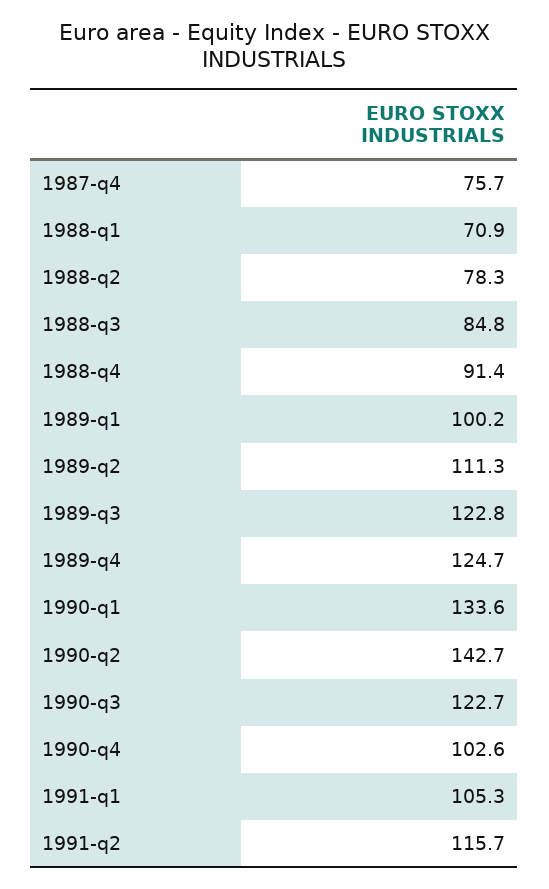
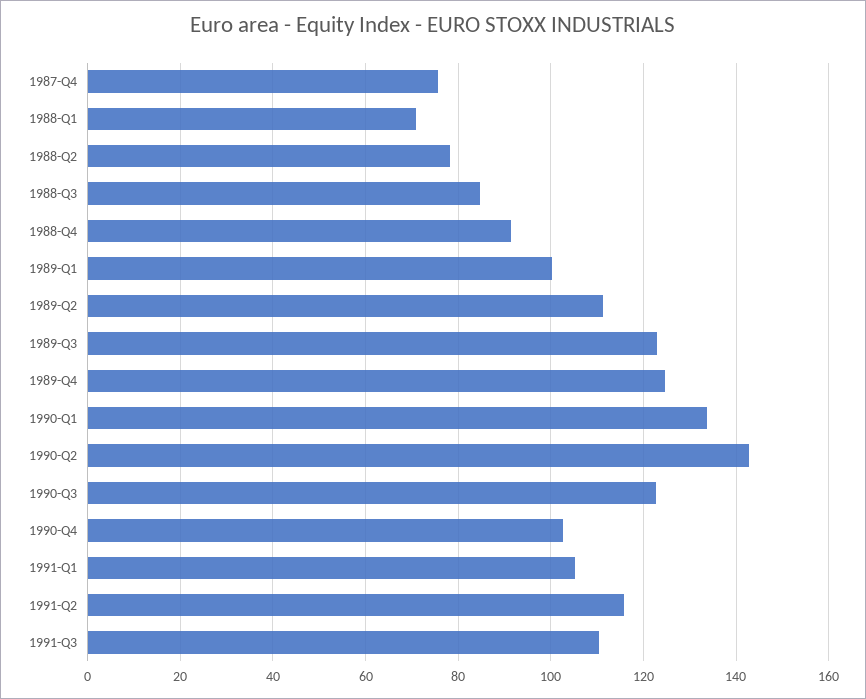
1991-Q3: none -> 110

